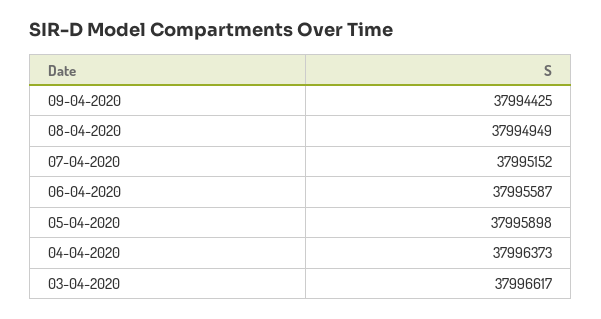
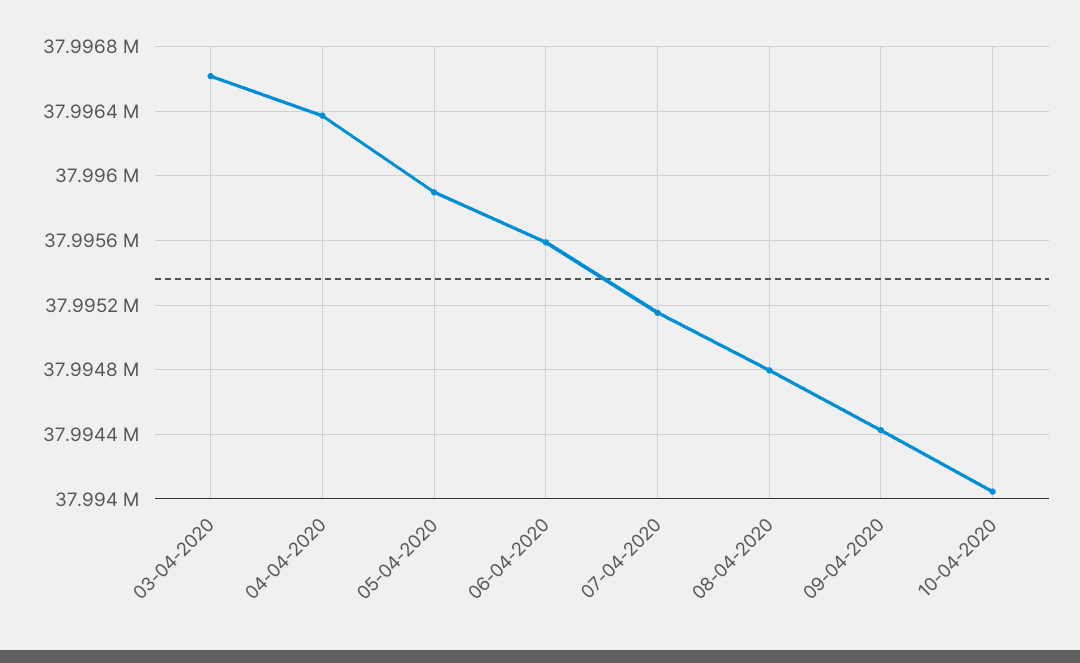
08-04-2020: 37994949 -> 37994800
10-04-2020: none -> 37994050

